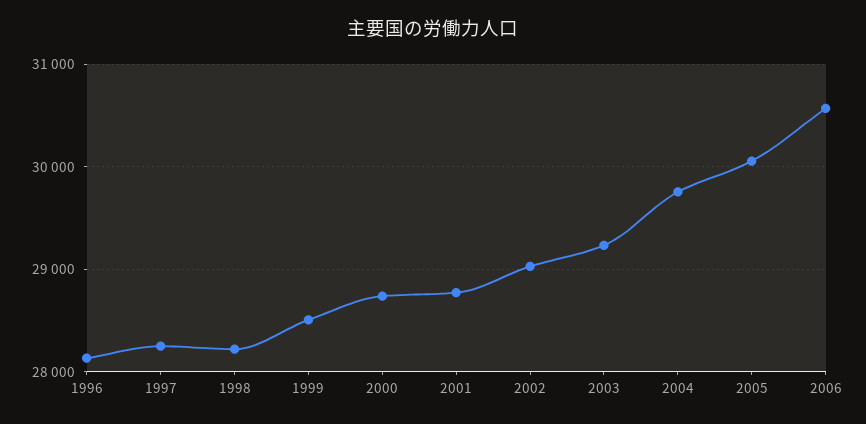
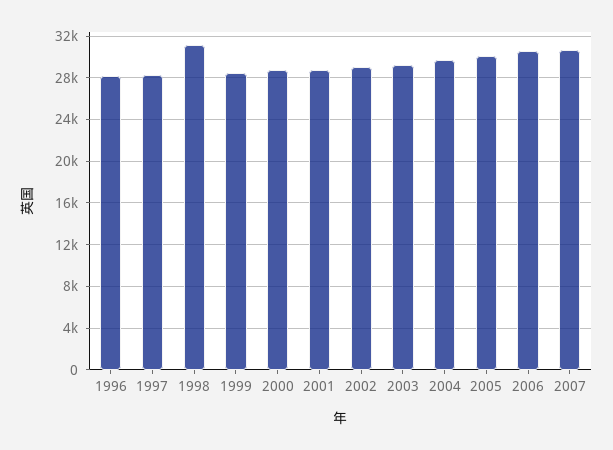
1998: 28200 -> 31000
2007: none -> 31000

